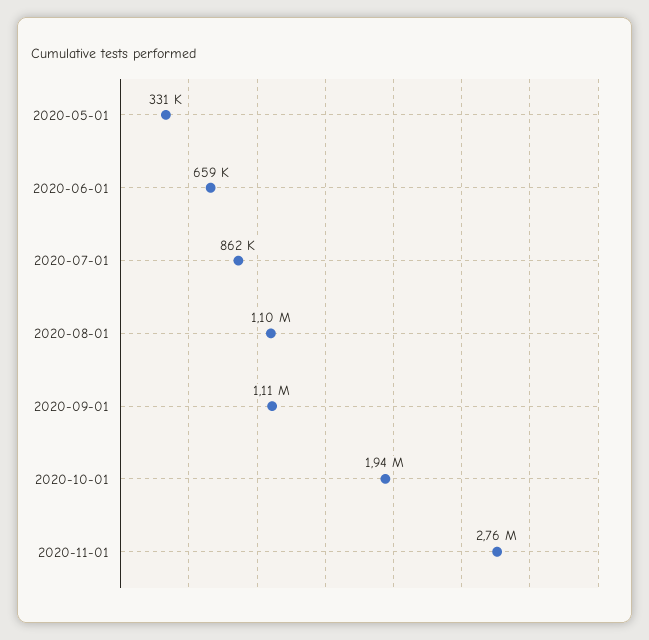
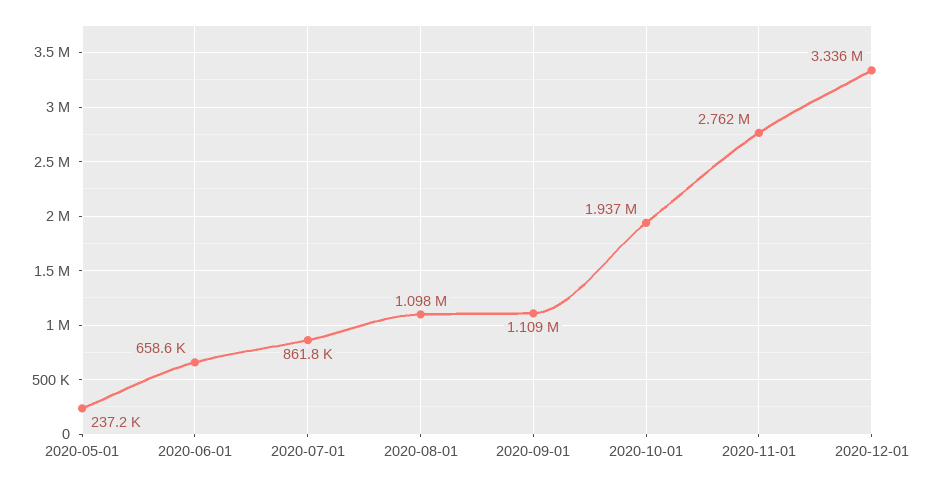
2020-05-01: 331000 -> 237200
2020-12-01: none -> 3336000

